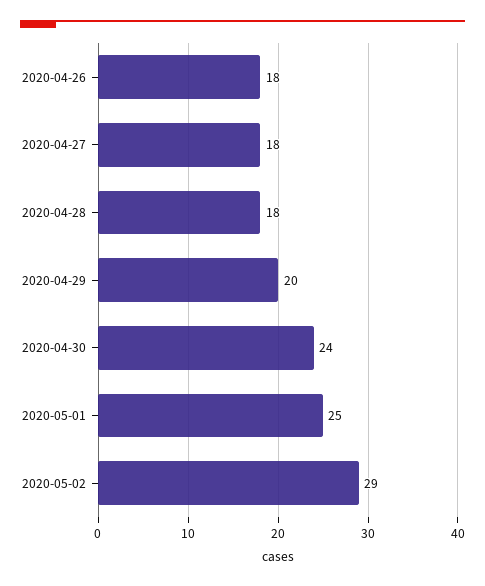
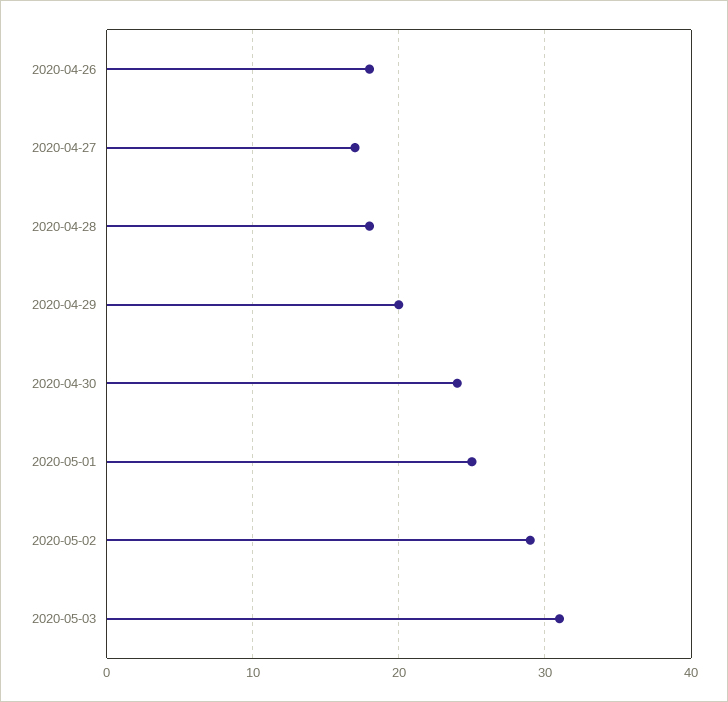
2020-04-27: 18 -> 17
2020-05-03: none -> 31

